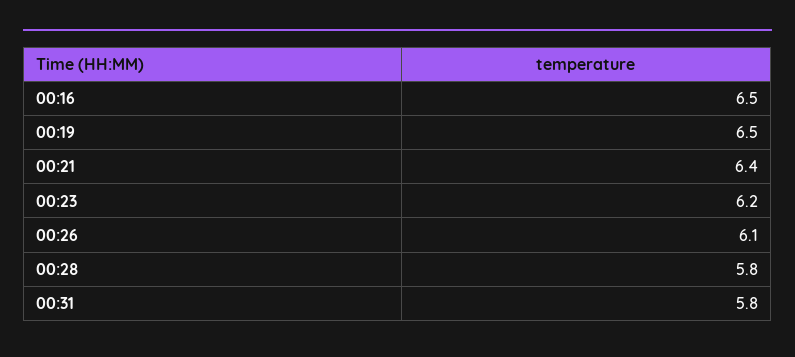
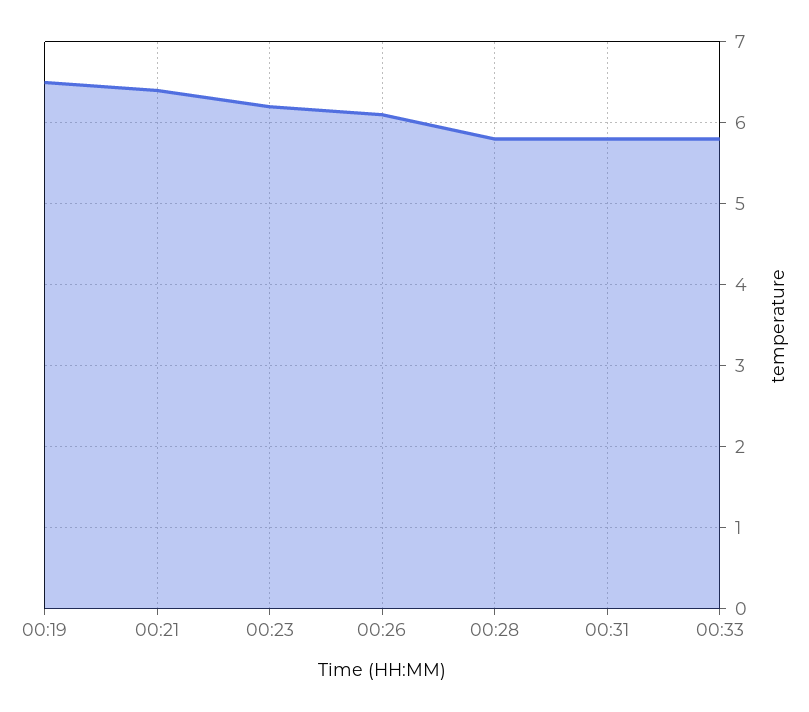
00:16: 6.5 -> none
00:33: none -> 5.8

